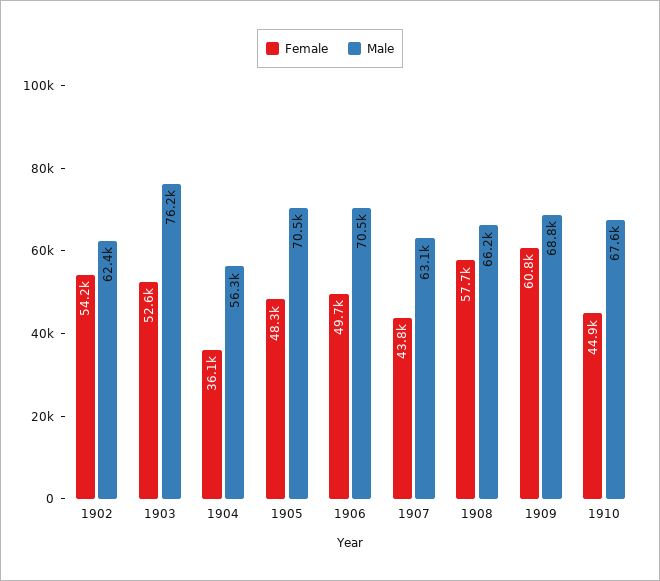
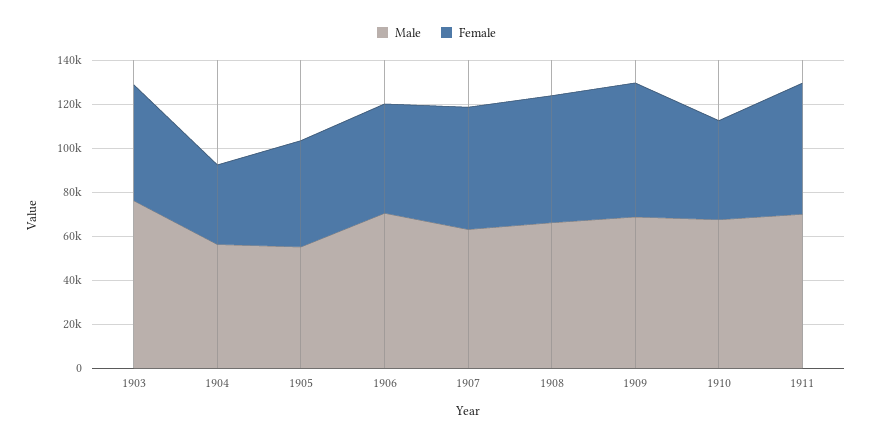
Female, 1902: 54200 -> none
Male, 1902: 62400 -> none
Male, 1905: 70500 -> 55000
Female, 1907: 43800 -> 55000
Male, 1911: none -> 70000
Female, 1911: none -> 60000

